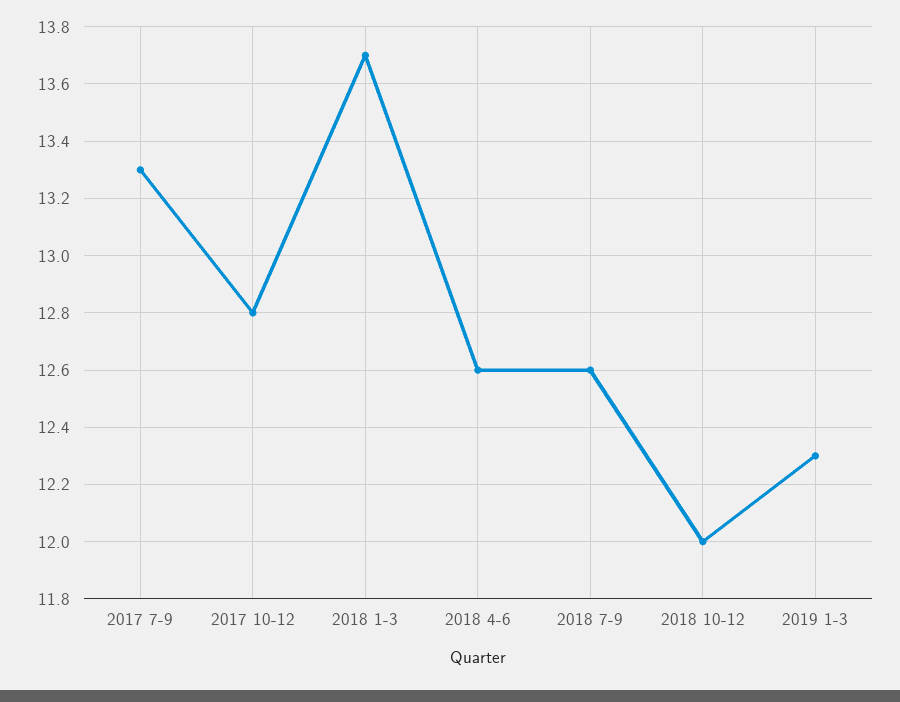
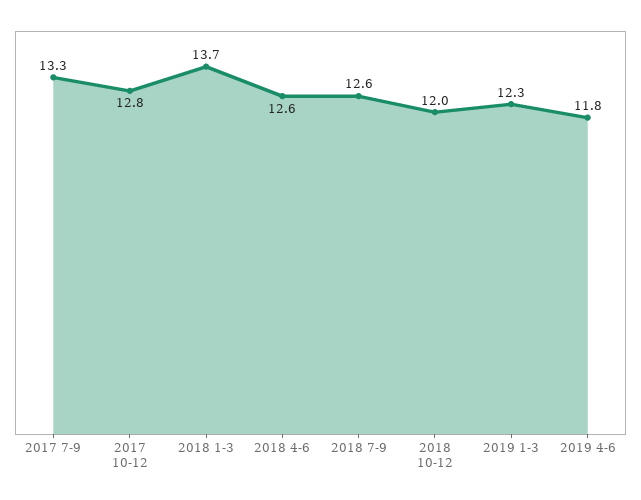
2019 4-6: none -> 11.8

